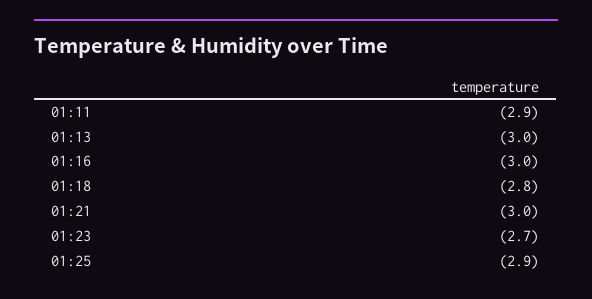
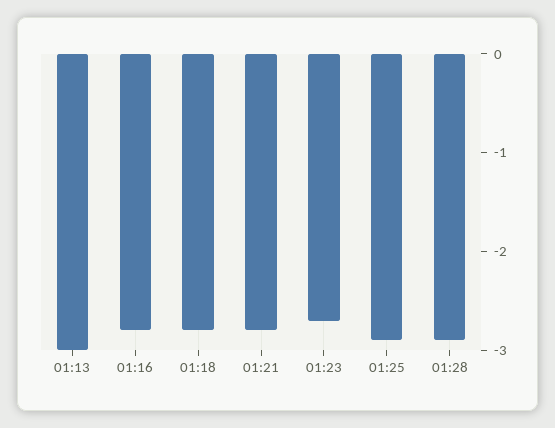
01:11: -2.9 -> none
01:16: -3 -> -2.8
01:21: -3 -> -2.8
01:28: none -> -2.9

